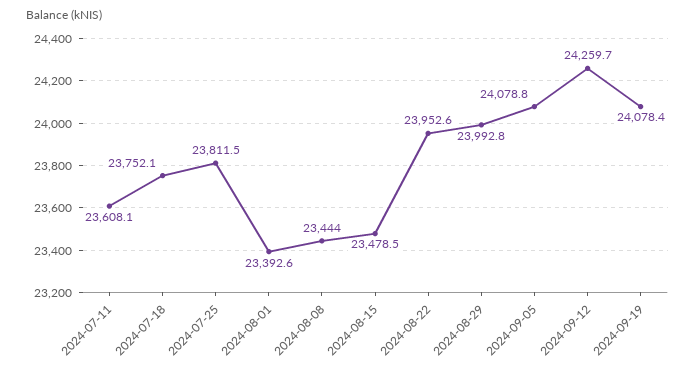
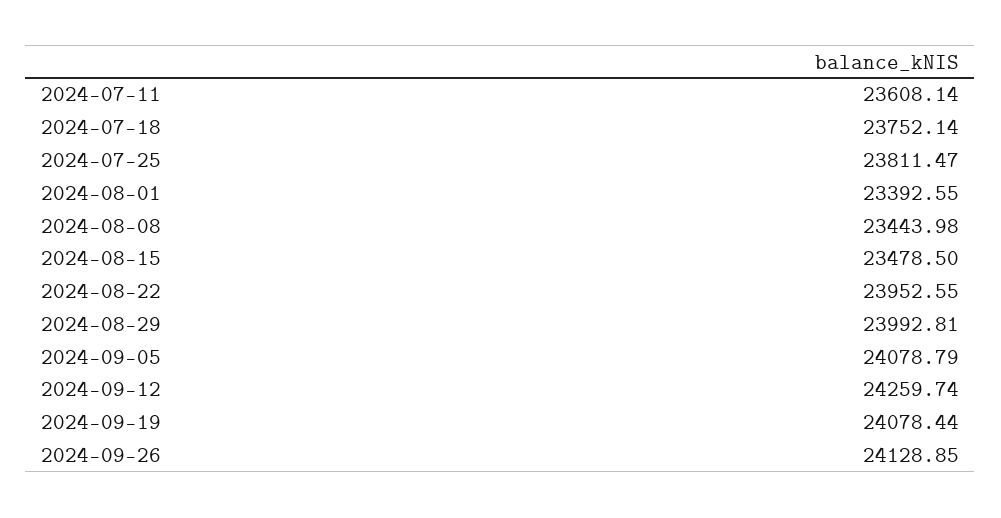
2024-09-26: none -> 24128.85

